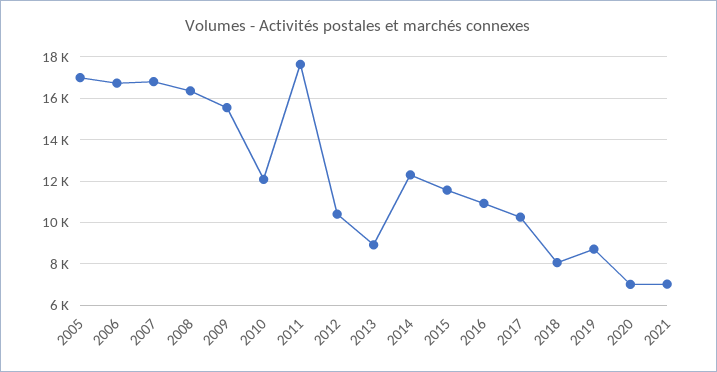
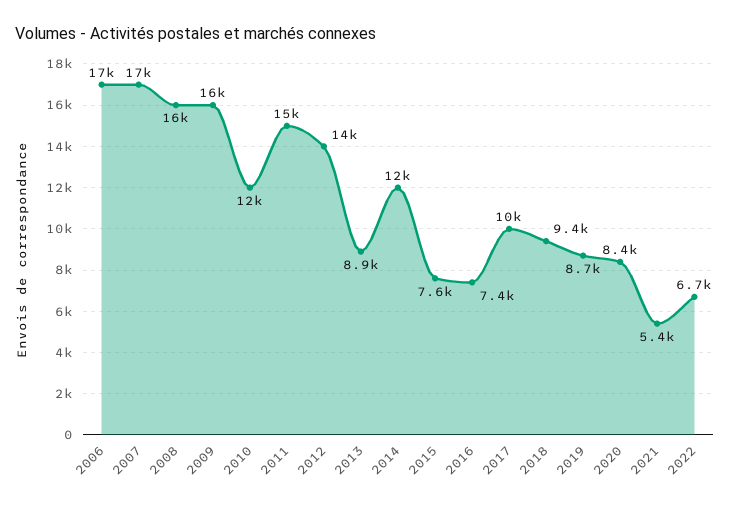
2005: 17000 -> none
2011: 17500 -> 15000
2012: 10500 -> 14000
2015: 11500 -> 7600
2016: 11000 -> 7400
2018: 8000 -> 9400
2020: 7000 -> 8400
2021: 7000 -> 5400
2022: none -> 6700

